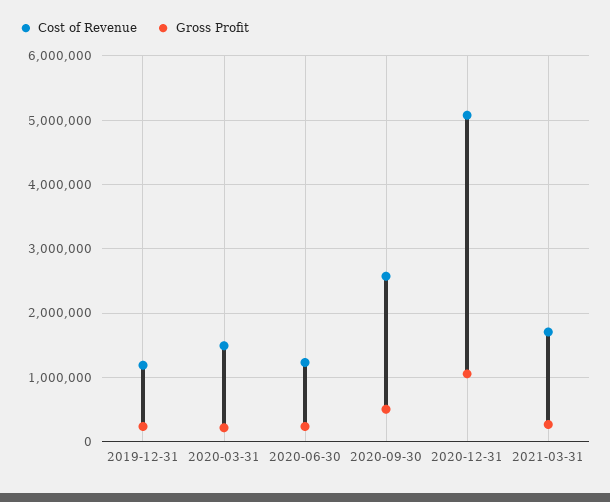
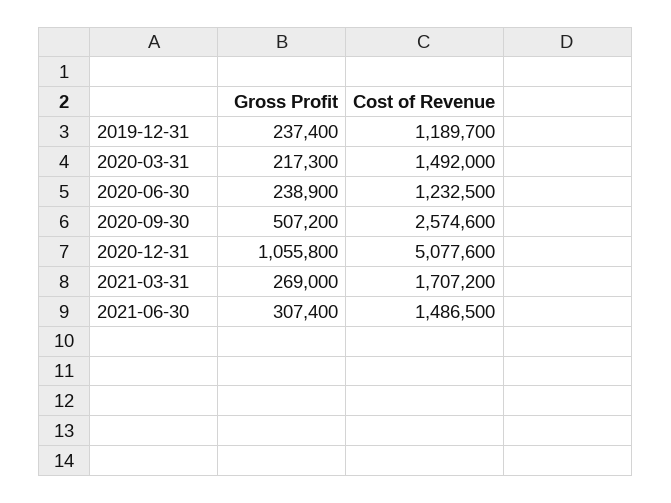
Gross Profit, 2021-06-30: none -> 307400
Cost of Revenue, 2021-06-30: none -> 1486500

